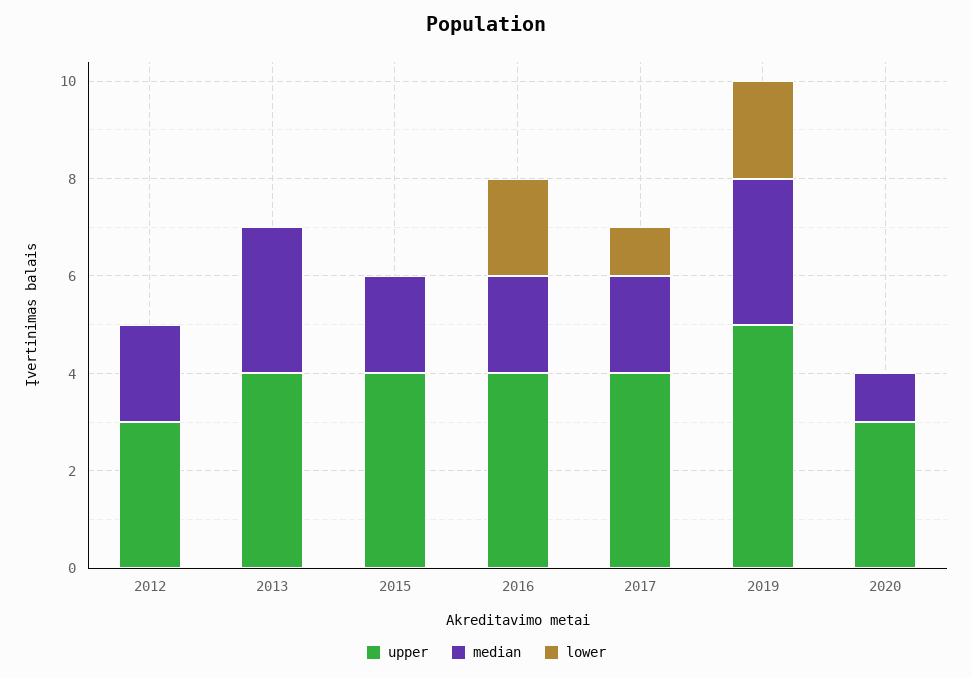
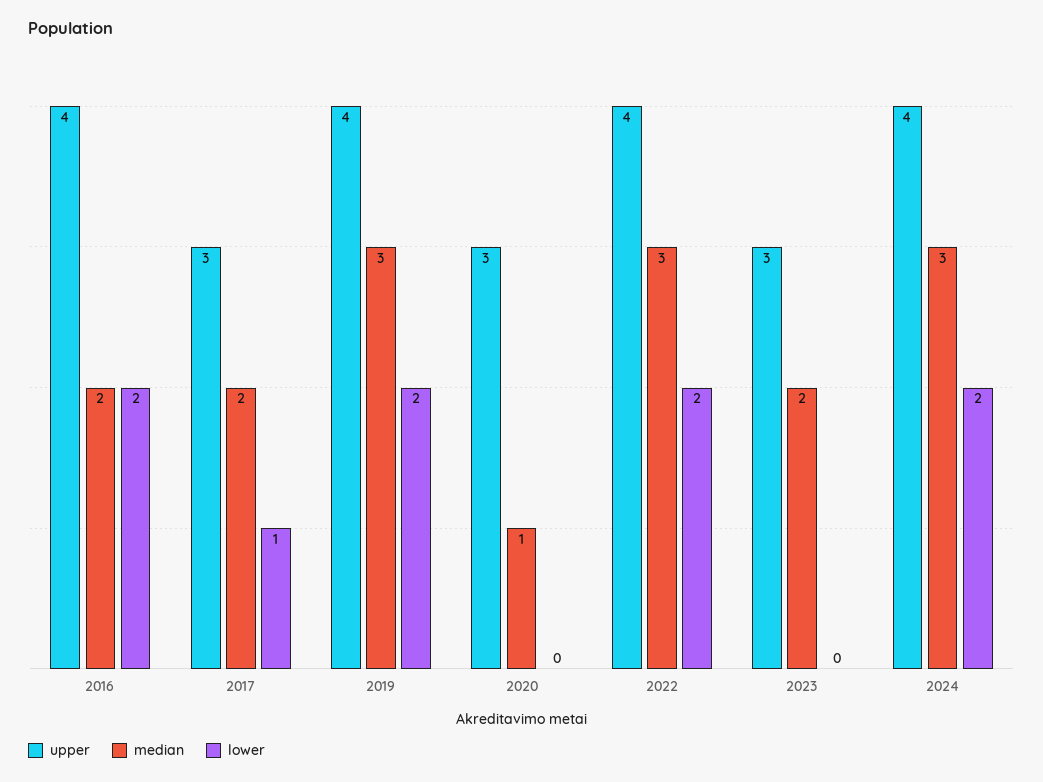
upper, 2012: 3 -> none
median, 2012: 2 -> none
lower, 2012: 0 -> none
upper, 2013: 4 -> none
median, 2013: 3 -> none
lower, 2013: 0 -> none
upper, 2015: 4 -> none
median, 2015: 2 -> none
lower, 2015: 0 -> none
upper, 2017: 4 -> 3
upper, 2019: 5 -> 4
upper, 2022: none -> 4
median, 2022: none -> 3
lower, 2022: none -> 2
upper, 2023: none -> 3
median, 2023: none -> 2
lower, 2023: none -> 0
upper, 2024: none -> 4
median, 2024: none -> 3
lower, 2024: none -> 2

